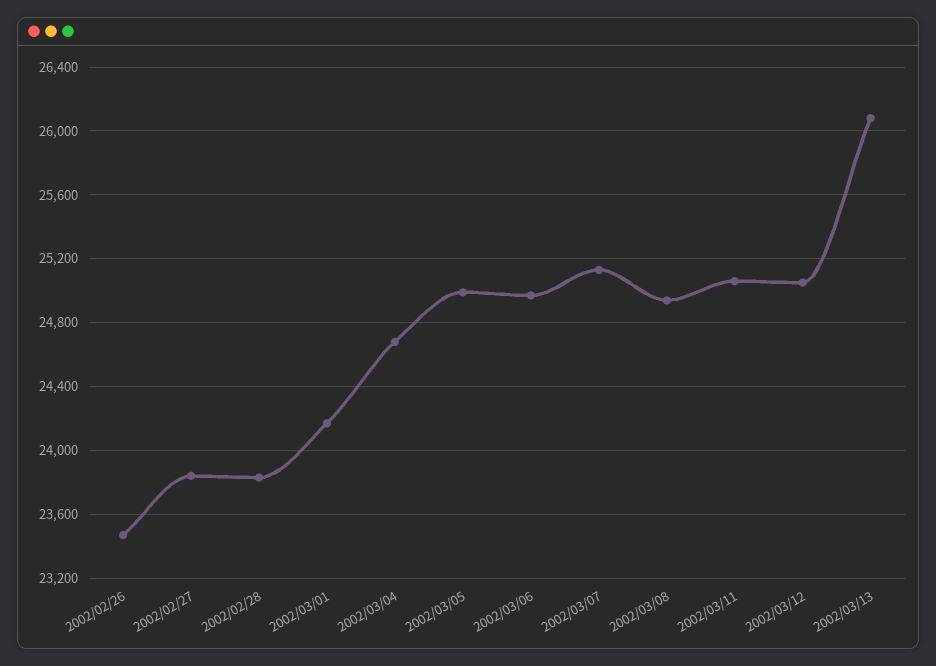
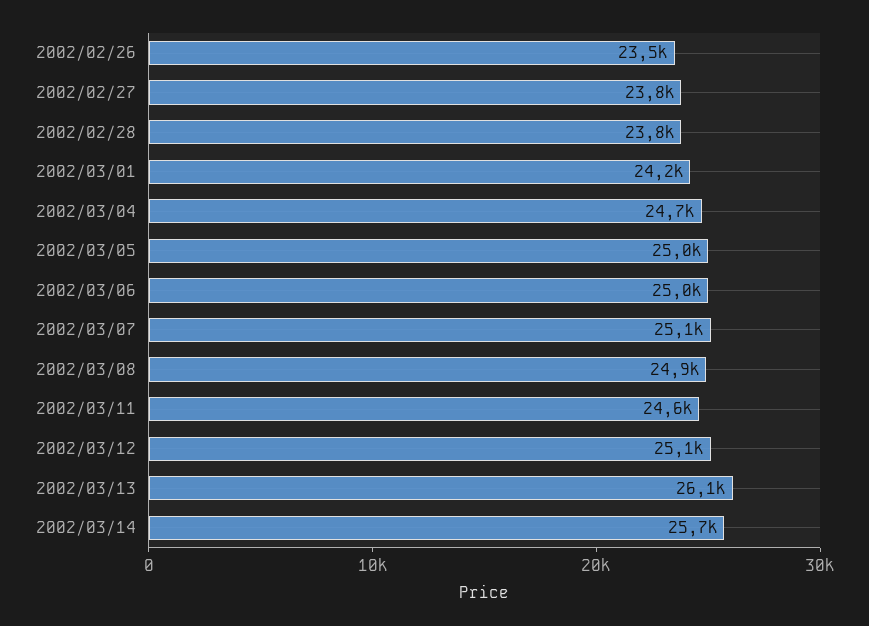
2002/03/11: 25050 -> 24600
2002/03/14: none -> 25700

